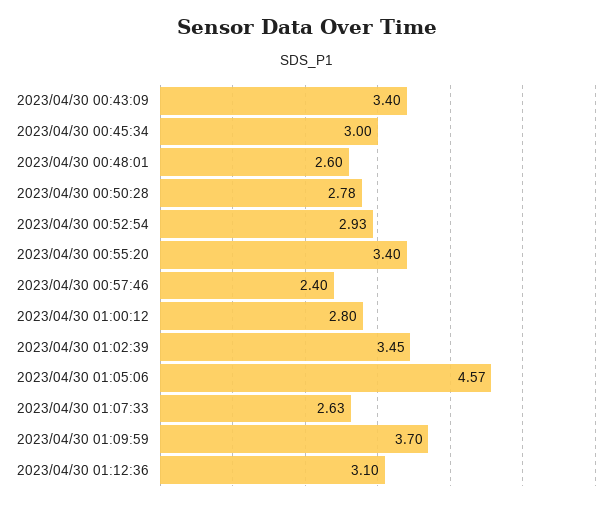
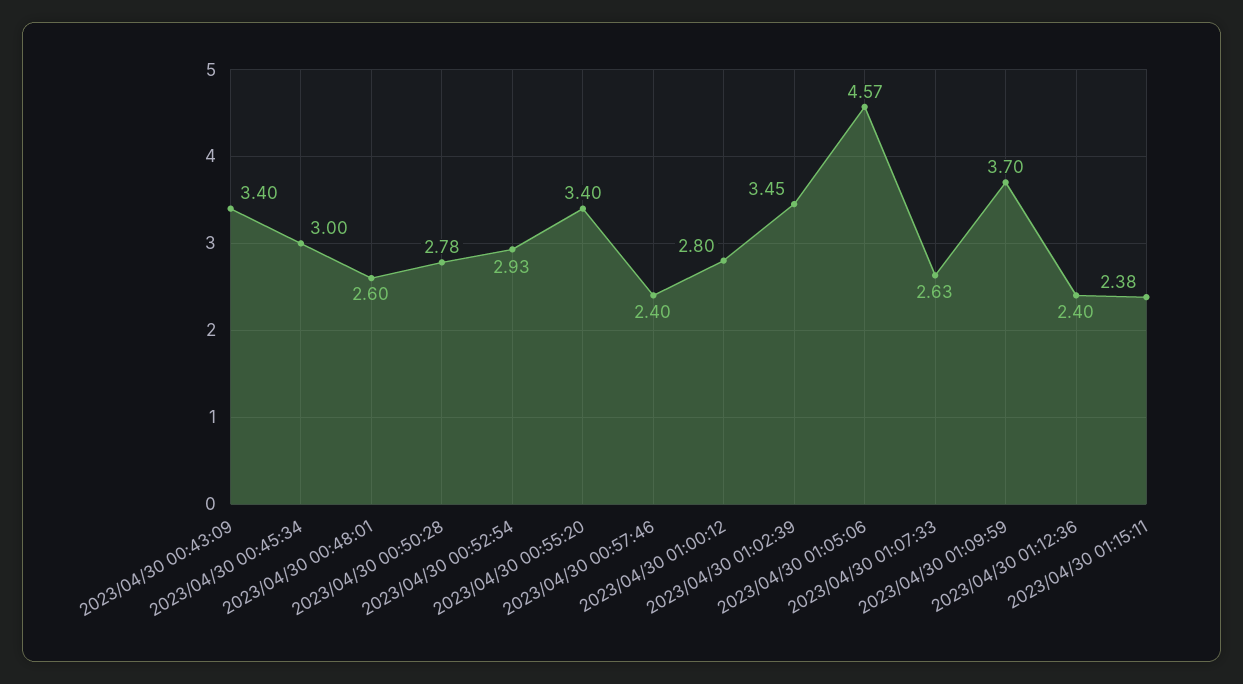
2023/04/30 01:12:36: 3.1 -> 2.4
2023/04/30 01:15:11: none -> 2.38

